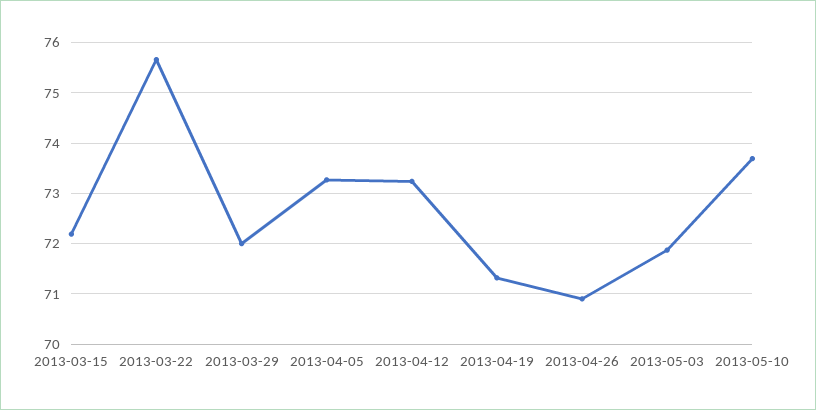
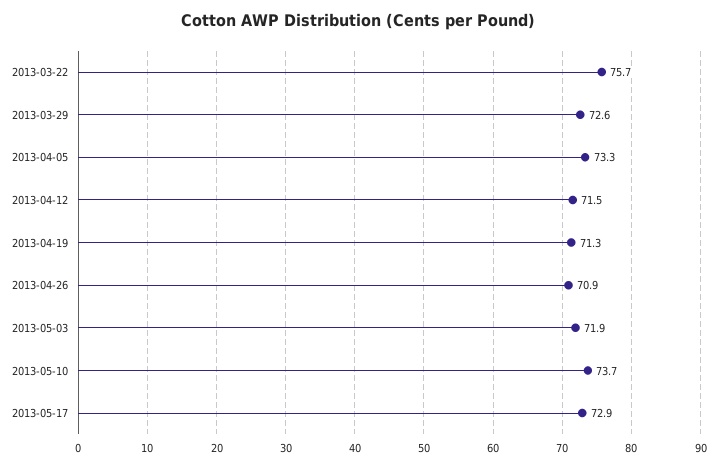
2013-03-15: 72.2 -> none
2013-03-29: 72 -> 72.6
2013-04-12: 73.2 -> 71.5
2013-05-17: none -> 72.9

